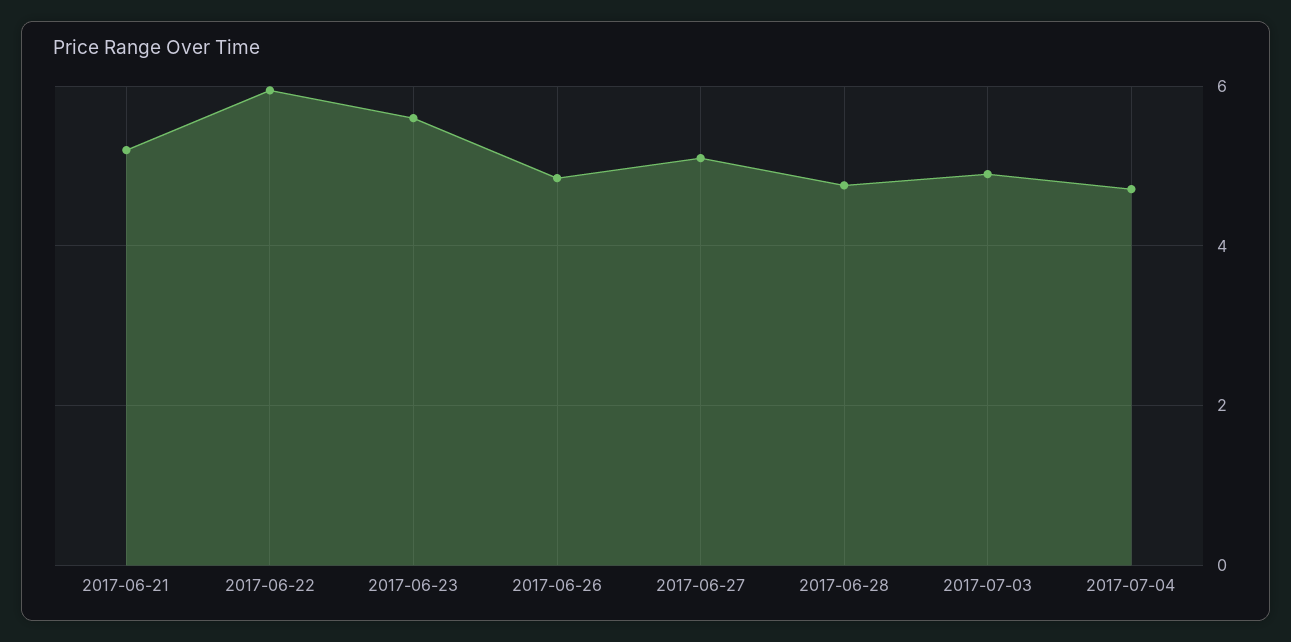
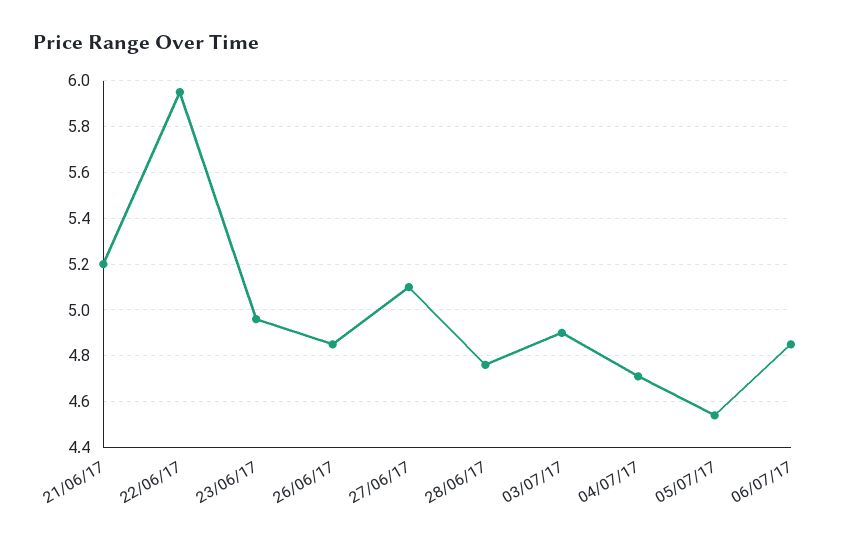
2017-06-23: 5.6 -> 4.95
05/07/17: none -> 4.55
06/07/17: none -> 4.85

